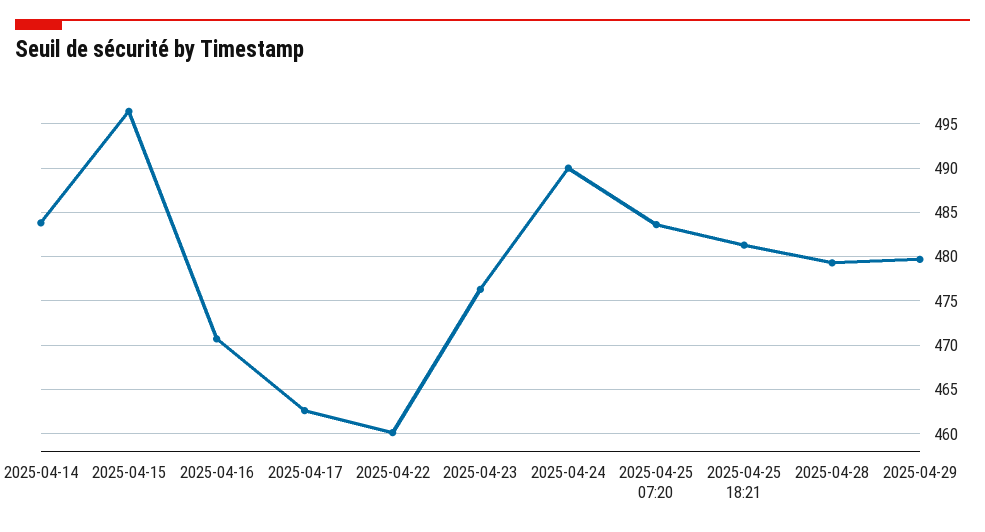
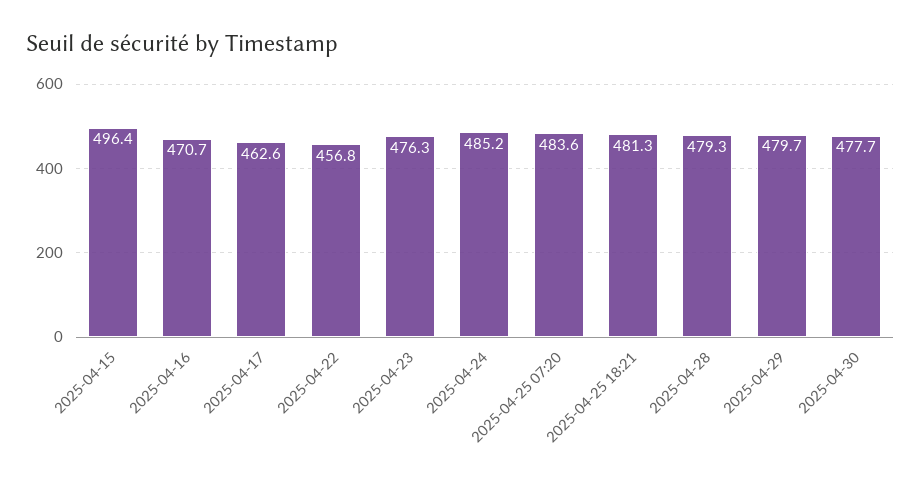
2025-04-14: 484 -> none
2025-04-22: 460 -> 456.8
2025-04-24: 490 -> 485.2
2025-04-30: none -> 477.7

